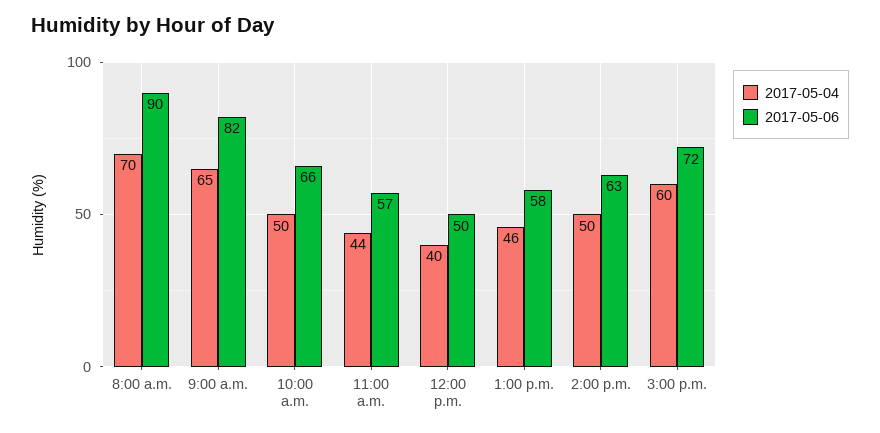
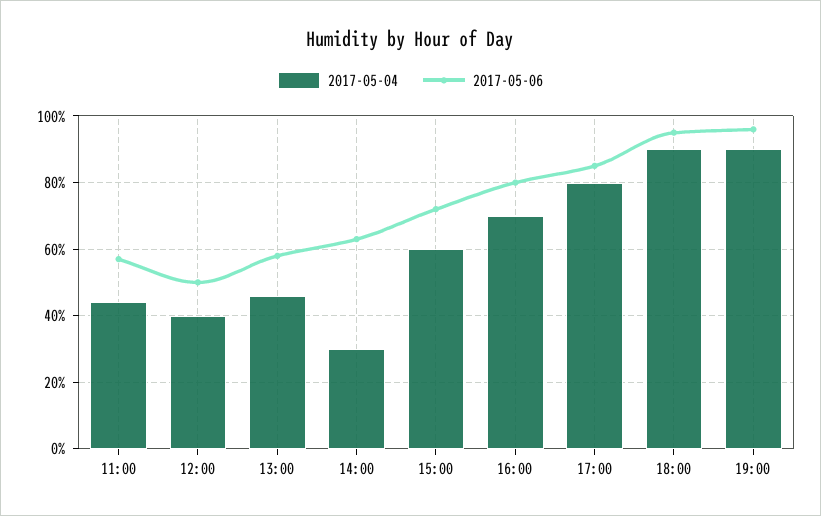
2017-05-04, 8:00 a.m.: 70 -> none
2017-05-06, 8:00 a.m.: 90 -> none
2017-05-04, 9:00 a.m.: 65 -> none
2017-05-06, 9:00 a.m.: 82 -> none
2017-05-04, 10:00 a.m.: 50 -> none
2017-05-06, 10:00 a.m.: 66 -> none
2017-05-04, 2:00 p.m.: 50 -> 30
2017-05-04, 16:00: none -> 70
2017-05-06, 16:00: none -> 80
2017-05-04, 17:00: none -> 80
2017-05-06, 17:00: none -> 85
2017-05-04, 18:00: none -> 90
2017-05-06, 18:00: none -> 95
2017-05-04, 19:00: none -> 90
2017-05-06, 19:00: none -> 95

